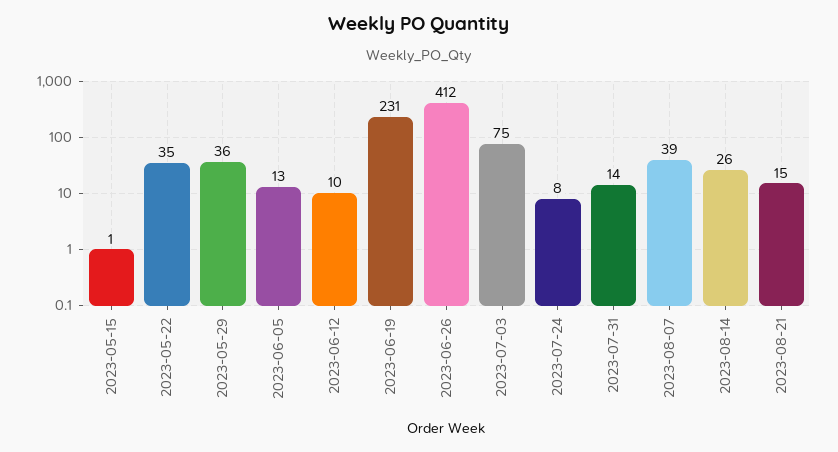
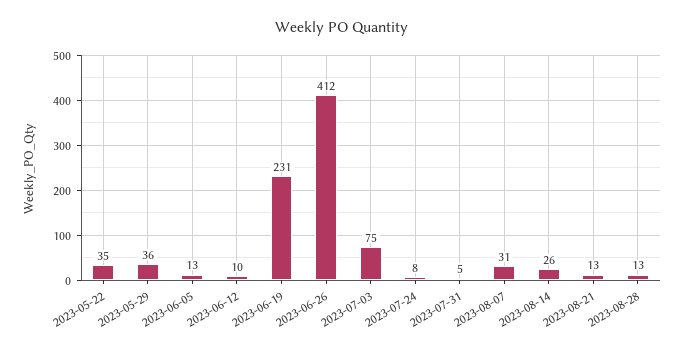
2023-05-15: 1 -> none
2023-07-31: 14 -> 5
2023-08-07: 39 -> 31
2023-08-21: 15 -> 13
2023-08-28: none -> 13

